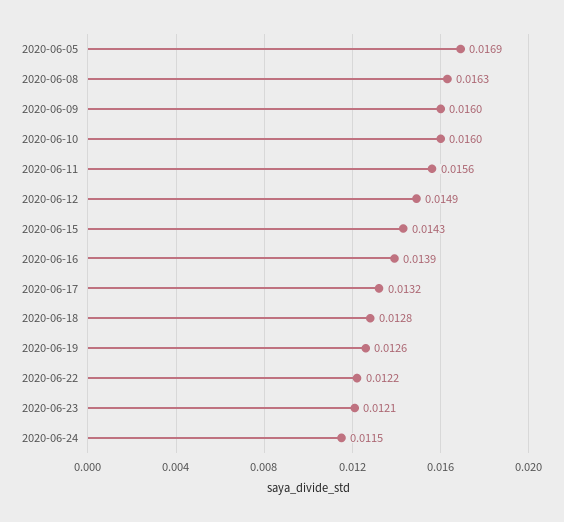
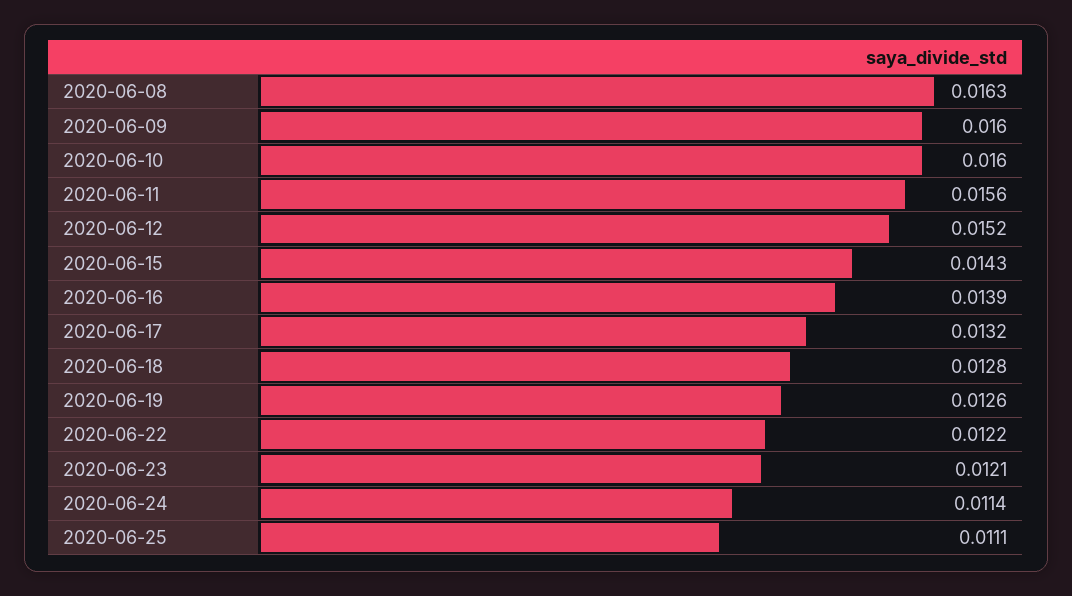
2020-06-05: 0.0169 -> none
2020-06-12: 0.0149 -> 0.0152
2020-06-24: 0.0115 -> 0.0114
2020-06-25: none -> 0.0111

